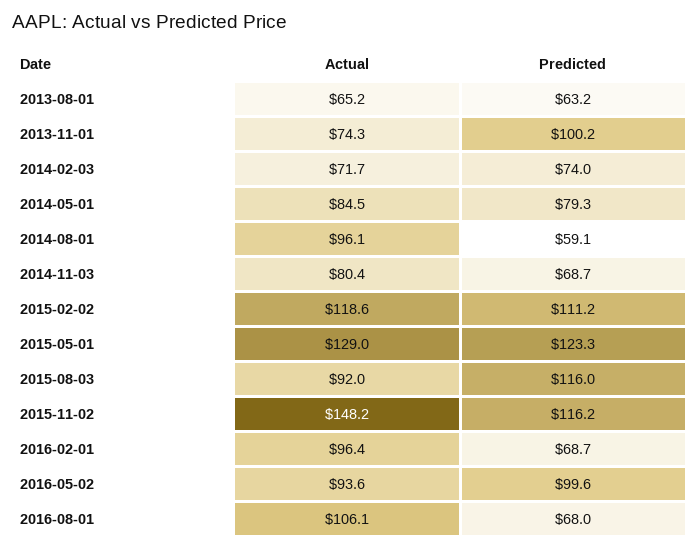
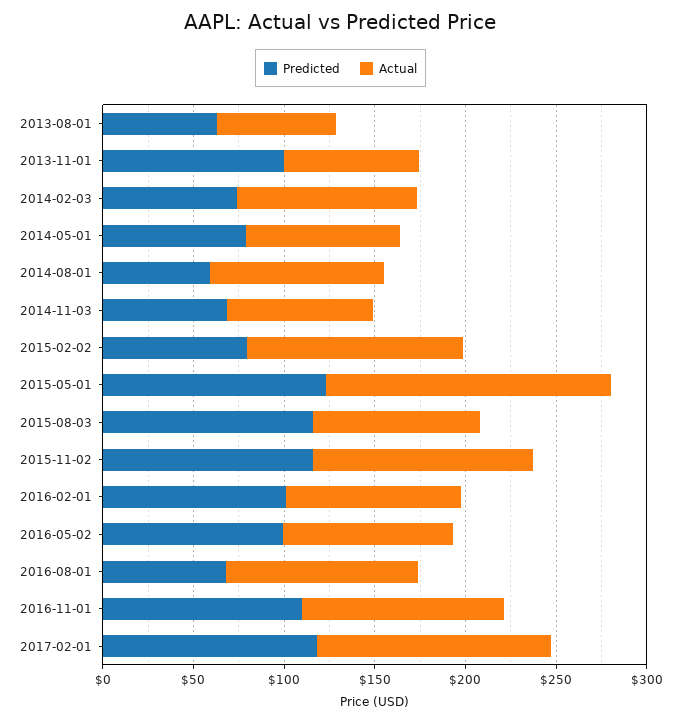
Actual, 2014-02-03: 71.7 -> 100
Predicted, 2015-02-02: 111.2 -> 80
Actual, 2015-05-01: 129 -> 160
Actual, 2015-11-02: 148.2 -> 120
Predicted, 2016-02-01: 68.7 -> 100
Predicted, 2016-11-01: none -> 110
Actual, 2016-11-01: none -> 110
Predicted, 2017-02-01: none -> 120
Actual, 2017-02-01: none -> 130

